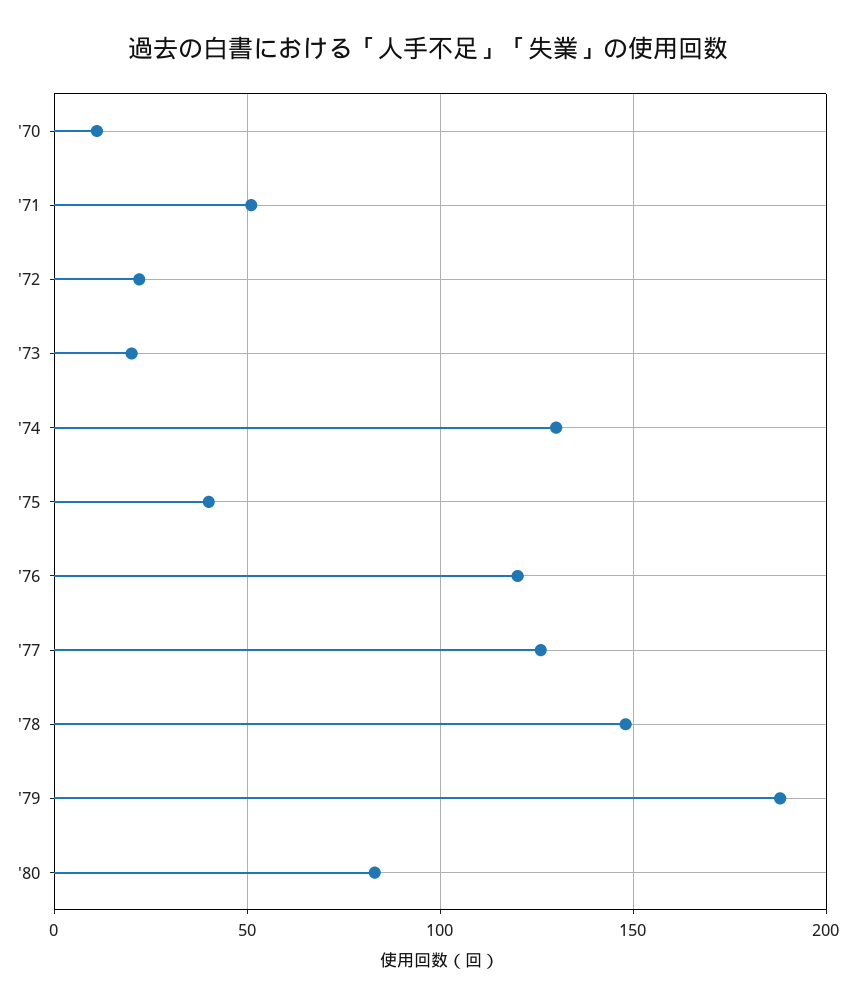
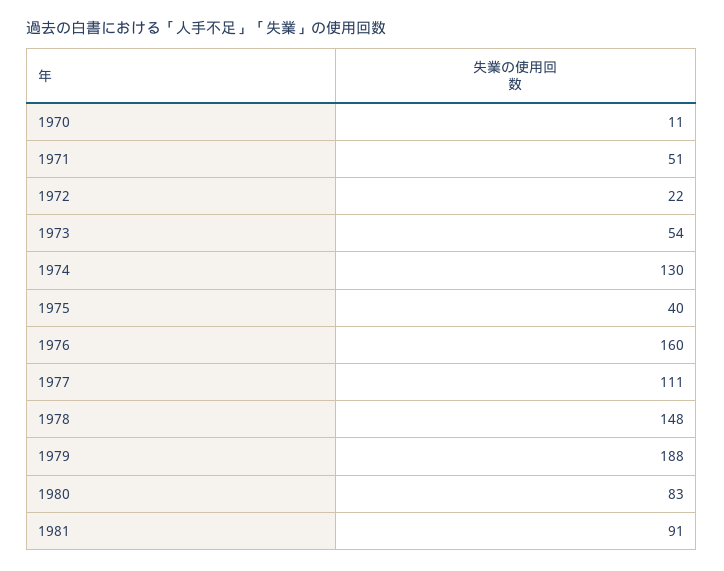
'73: 20 -> 54
'76: 120 -> 160
'77: 125 -> 111
1981: none -> 91

